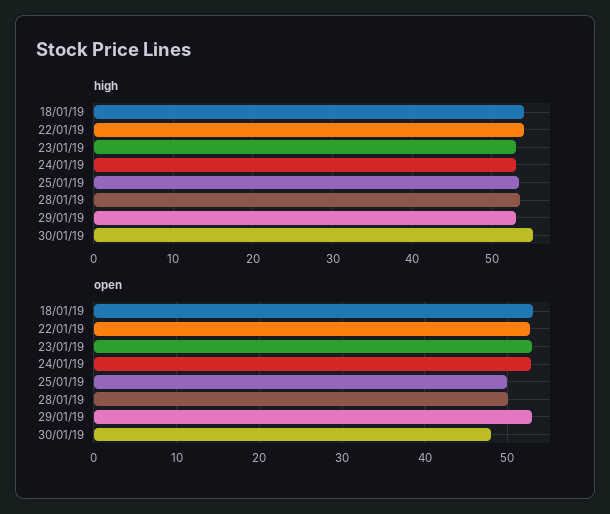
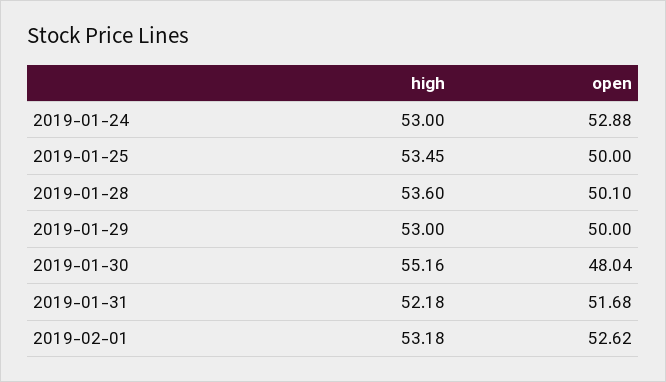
high, 18/01/19: 54 -> none
high, 22/01/19: 54 -> none
high, 23/01/19: 53 -> none
open, 18/01/19: 53 -> none
open, 22/01/19: 53 -> none
open, 23/01/19: 53 -> none
open, 29/01/19: 53 -> 50
high, 2019-01-31: none -> 52.18
open, 2019-01-31: none -> 51.68
high, 2019-02-01: none -> 53.18
open, 2019-02-01: none -> 52.62

